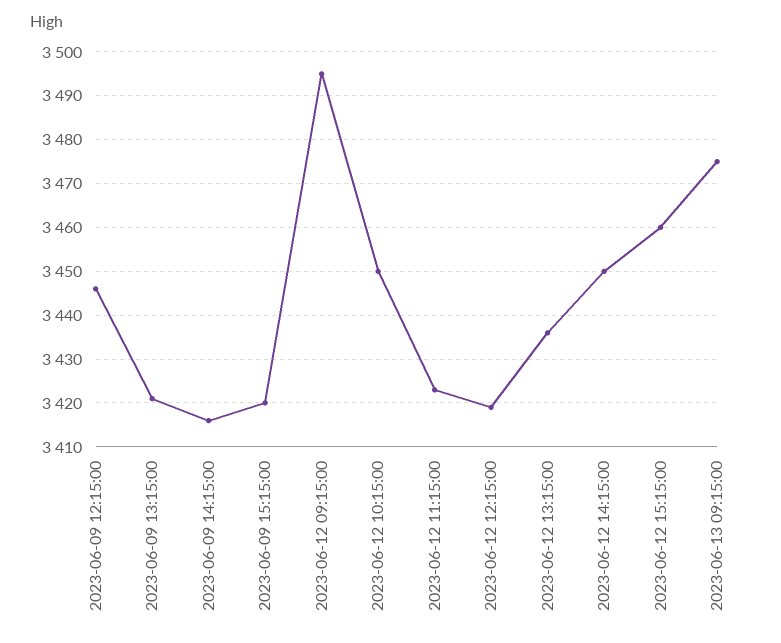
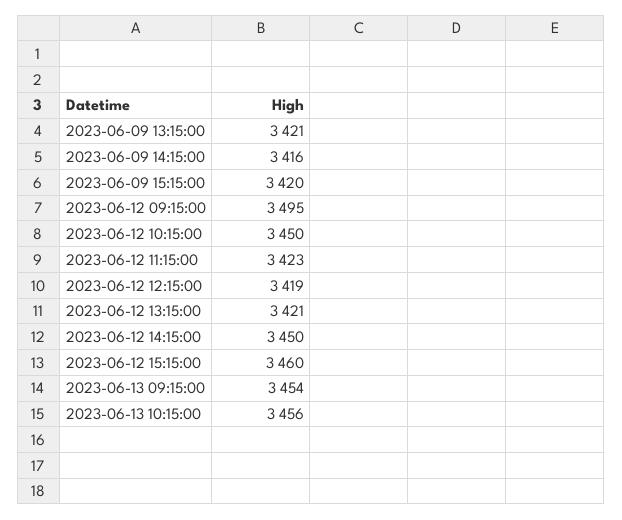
2023-06-09 12:15:00: 3445 -> none
2023-06-12 13:15:00: 3435 -> 3421
2023-06-13 09:15:00: 3475 -> 3454
2023-06-13 10:15:00: none -> 3456

